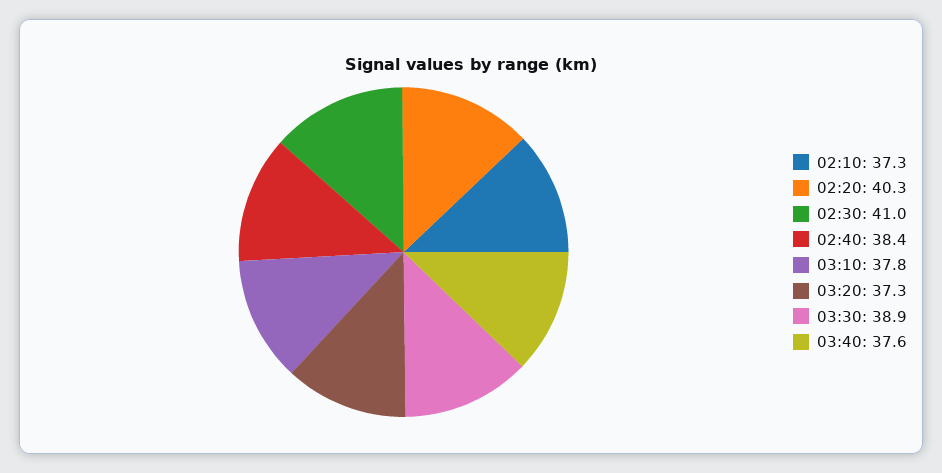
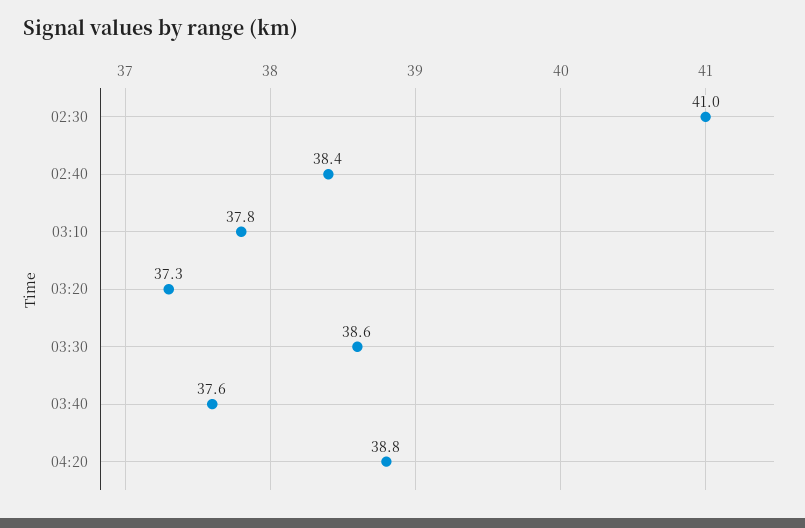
02:10: 37.3 -> none
02:20: 40.3 -> none
03:30: 38.9 -> 38.6
04:20: none -> 38.8

